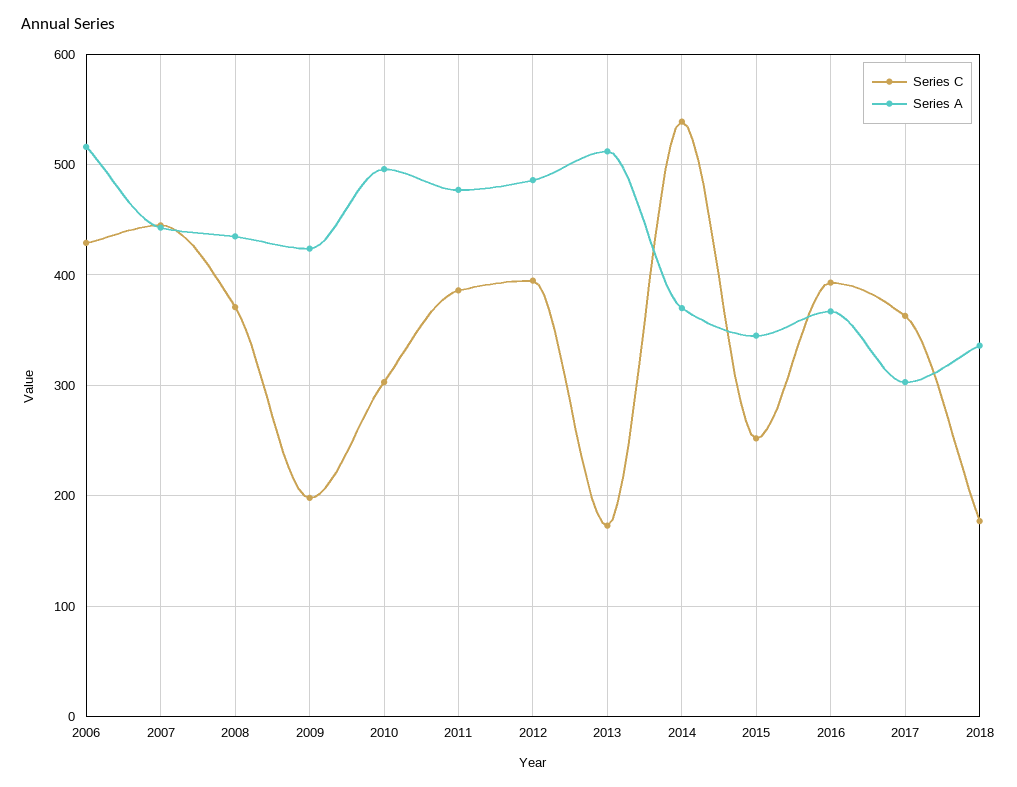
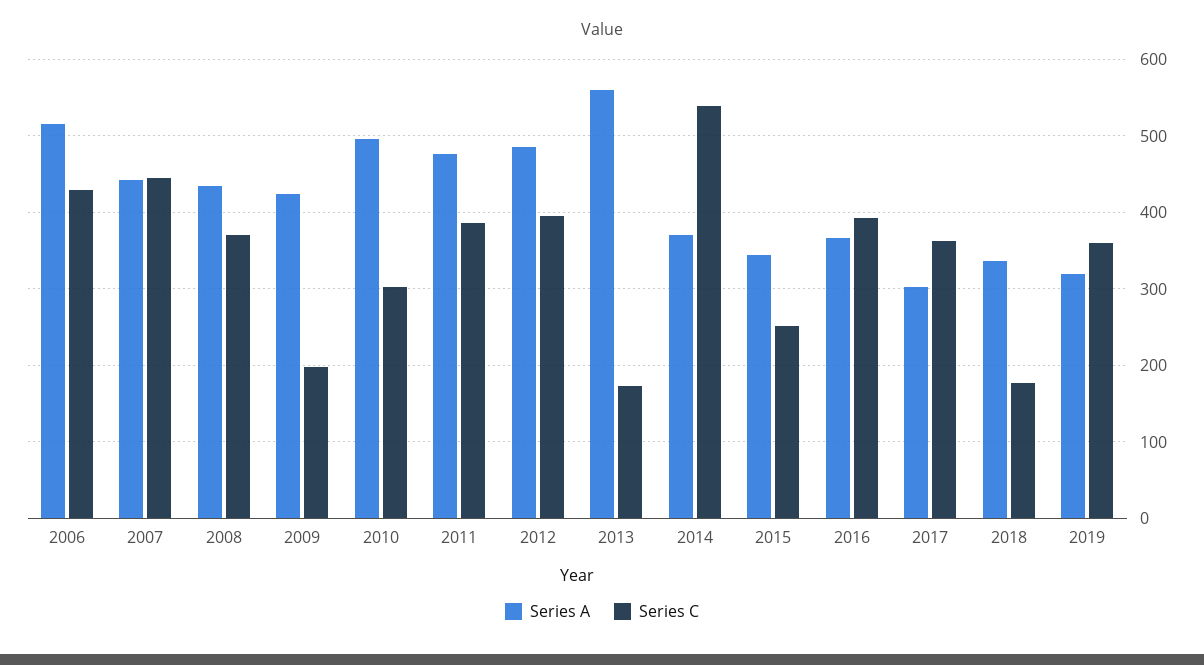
Series A, 2013: 510 -> 560
Series A, 2019: none -> 320
Series C, 2019: none -> 360

